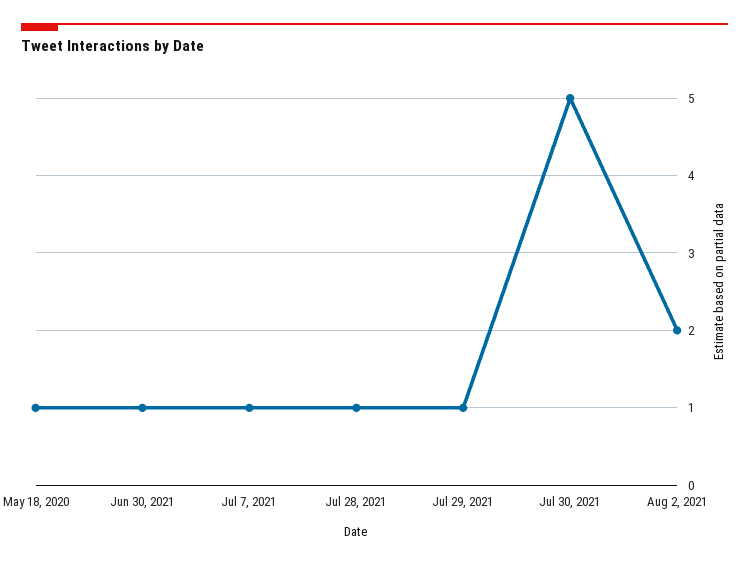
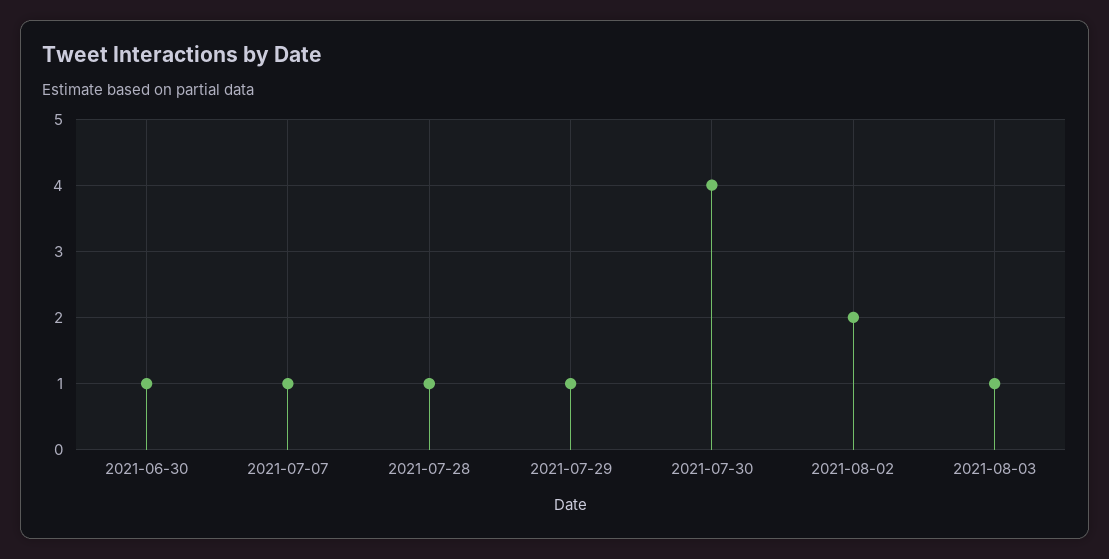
May 18, 2020: 1 -> none
Jul 30, 2021: 5 -> 4
2021-08-03: none -> 1

